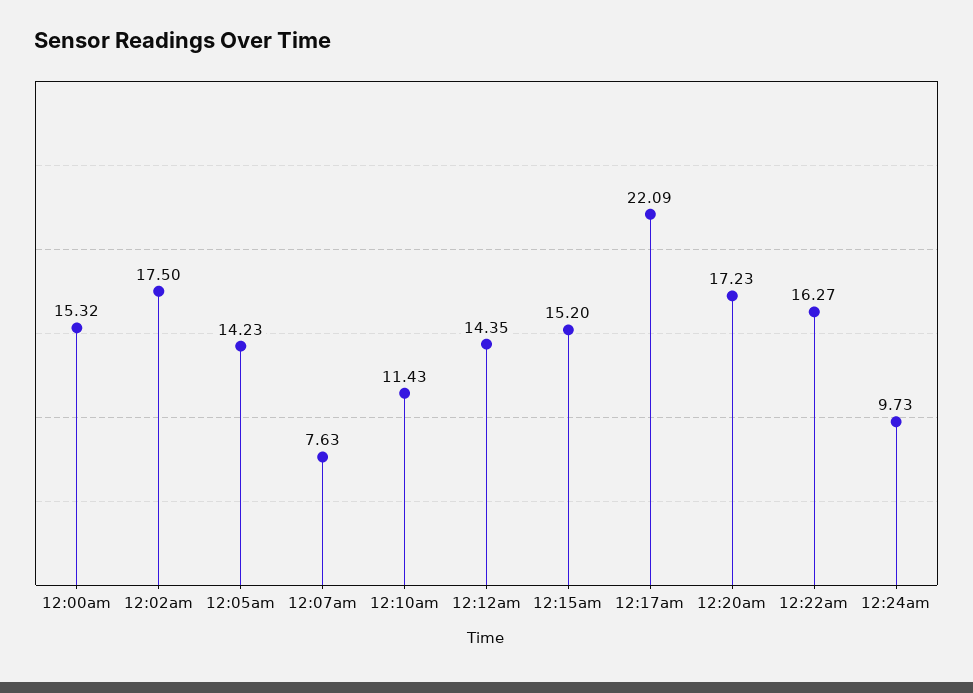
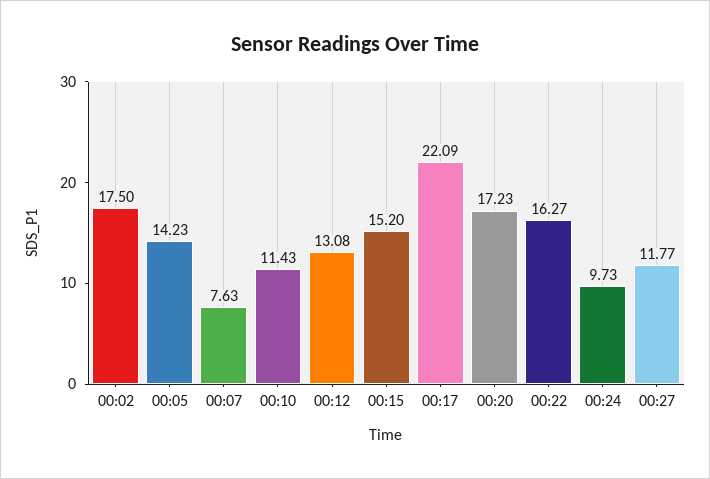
12:00am: 15.32 -> none
12:12am: 14.35 -> 13.08
00:27: none -> 11.77

